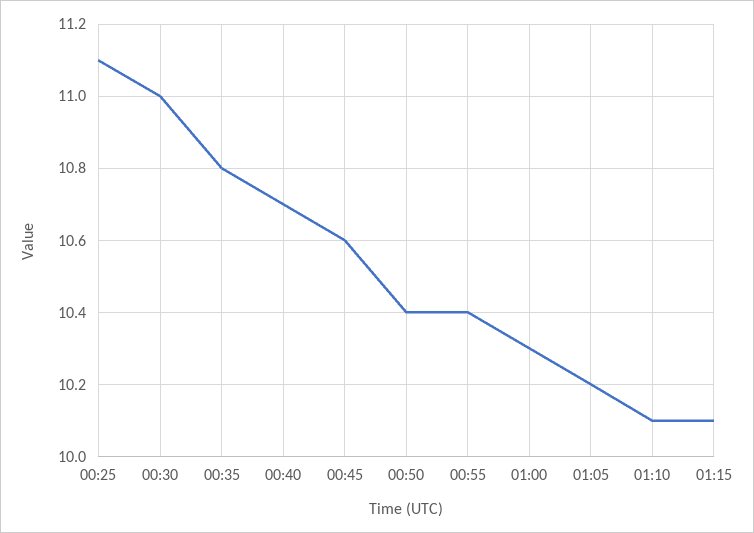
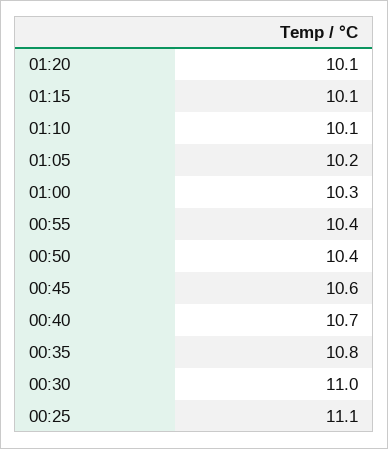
01:20: none -> 10.1

